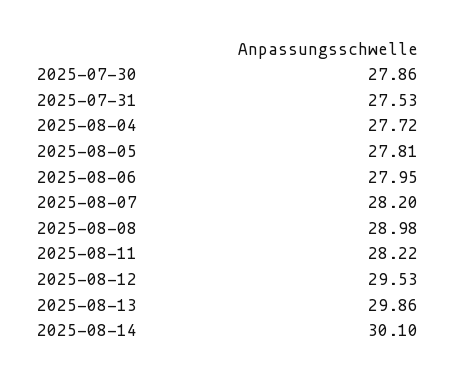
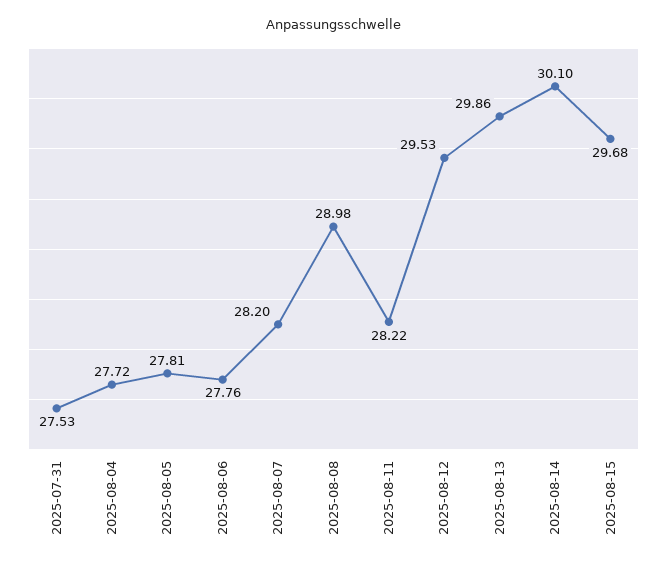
2025-07-30: 27.86 -> none
2025-08-06: 27.95 -> 27.76
2025-08-15: none -> 29.68

